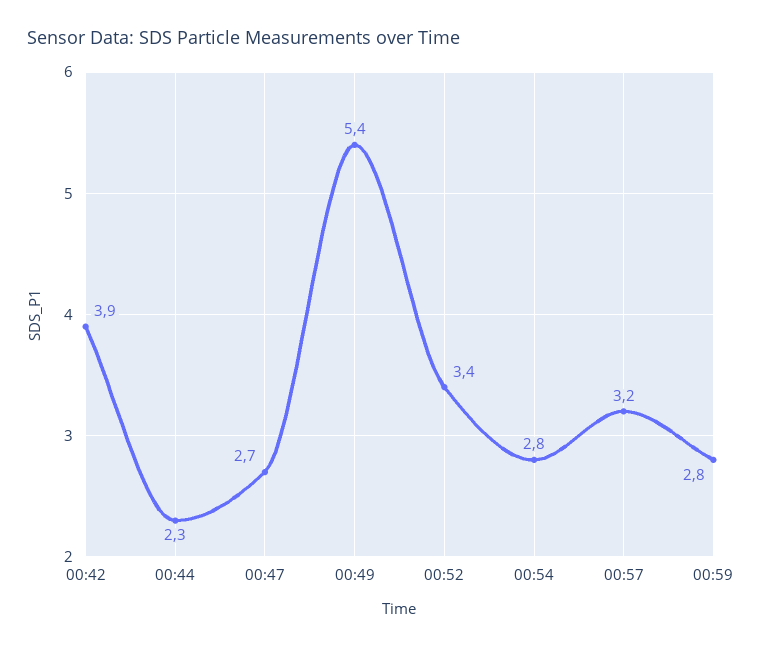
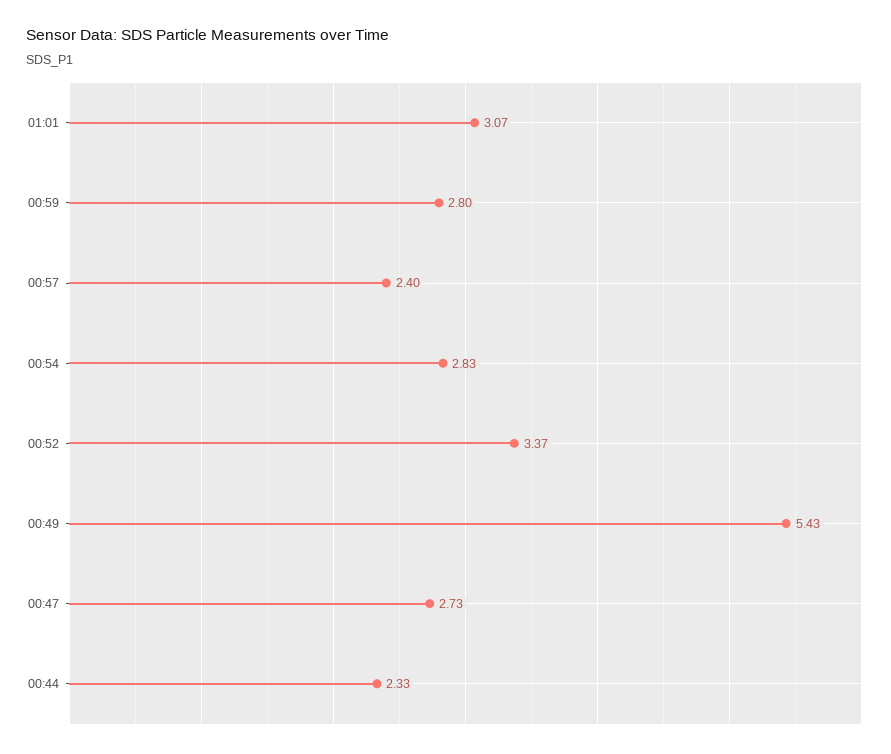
00:42: 3.9 -> none
00:57: 3.2 -> 2.4
01:01: none -> 3.07

